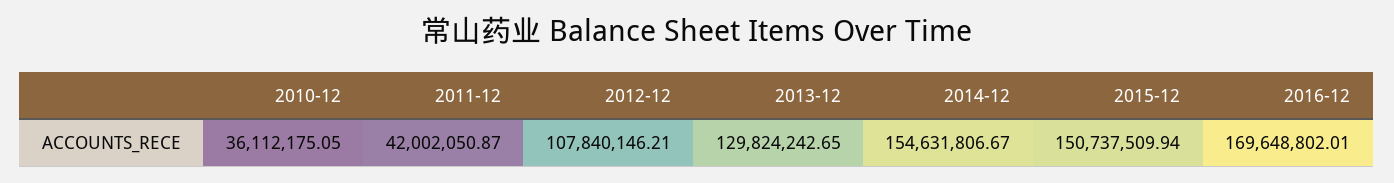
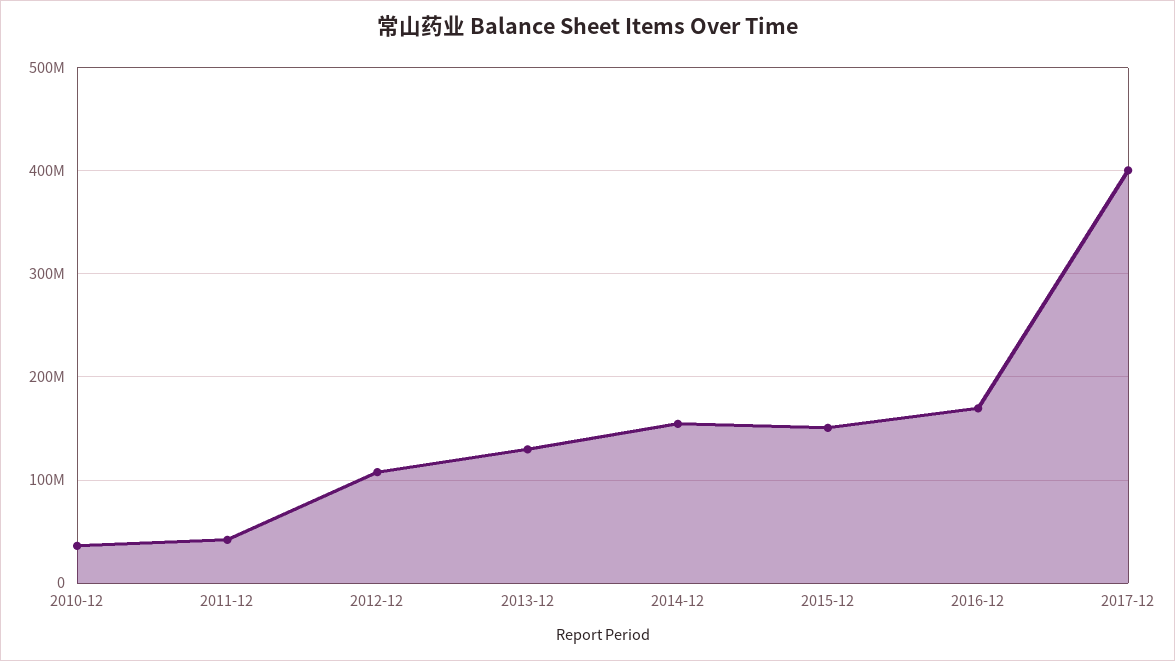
2017-12: none -> 400000000

